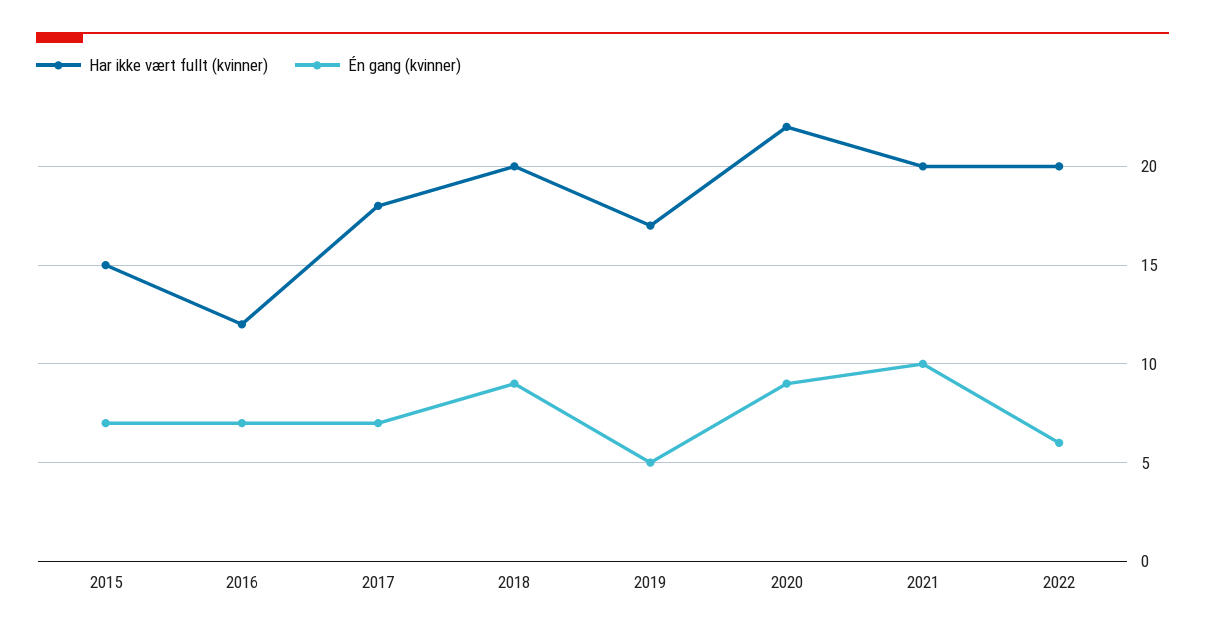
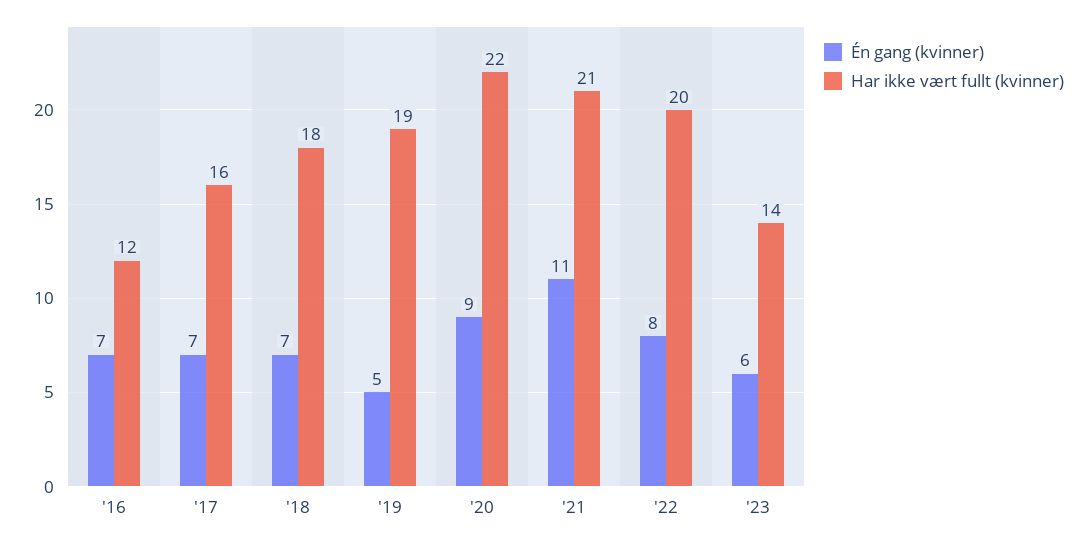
Har ikke vært fullt (kvinner), 2015: 15 -> none
Én gang (kvinner), 2015: 7 -> none
Har ikke vært fullt (kvinner), 2017: 18 -> 16
Har ikke vært fullt (kvinner), 2018: 20 -> 18
Én gang (kvinner), 2018: 9 -> 7
Har ikke vært fullt (kvinner), 2019: 17 -> 19
Har ikke vært fullt (kvinner), 2021: 20 -> 21
Én gang (kvinner), 2021: 10 -> 11
Én gang (kvinner), 2022: 6 -> 8
Én gang (kvinner), '23: none -> 6
Har ikke vært fullt (kvinner), '23: none -> 14

